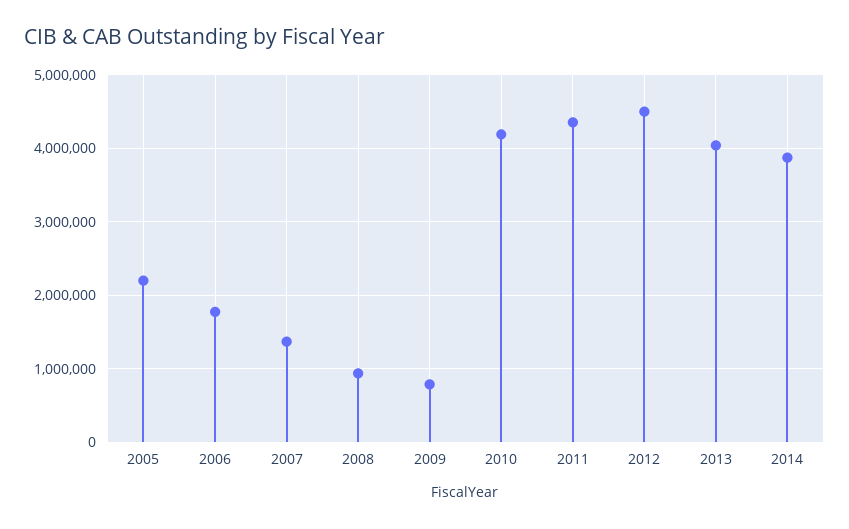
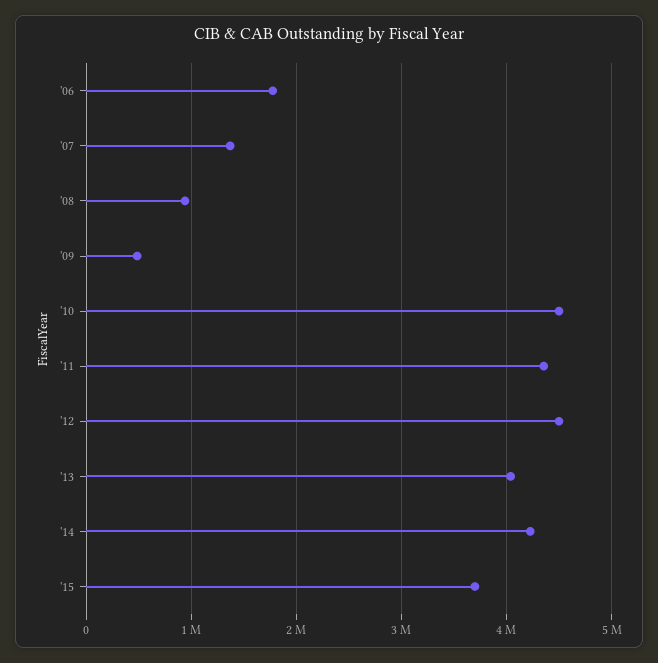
2005: 2200000 -> none
2009: 800000 -> 500000
2010: 4200000 -> 4500000
2014: 3900000 -> 4200000
'15: none -> 3700000

